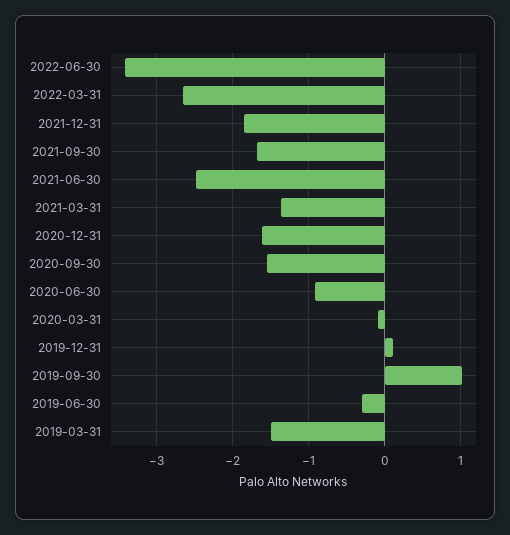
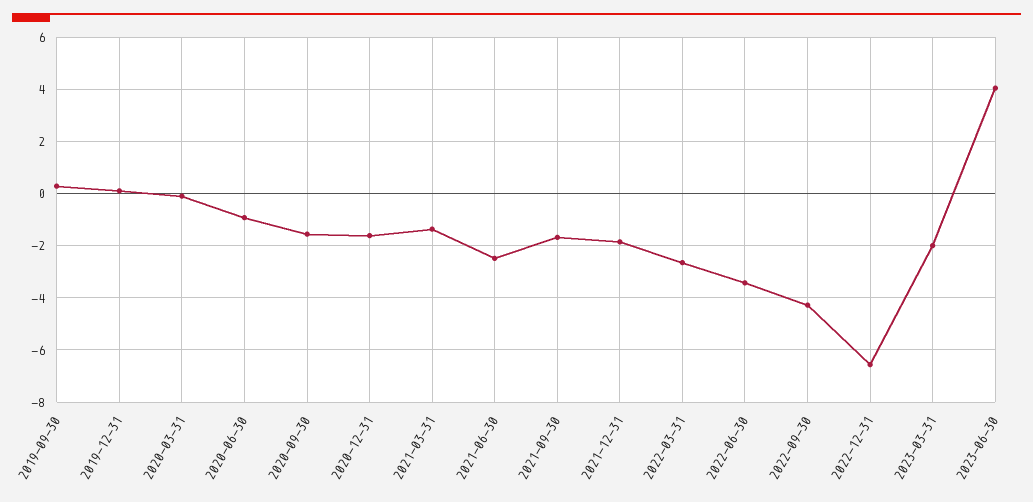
2019-09-30: 1 -> 0.25
2019-06-30: -0.3 -> none
2019-03-31: -1.5 -> none
2022-09-30: none -> -4.25
2022-12-31: none -> -6.5
2023-03-31: none -> -2
2023-06-30: none -> 4

